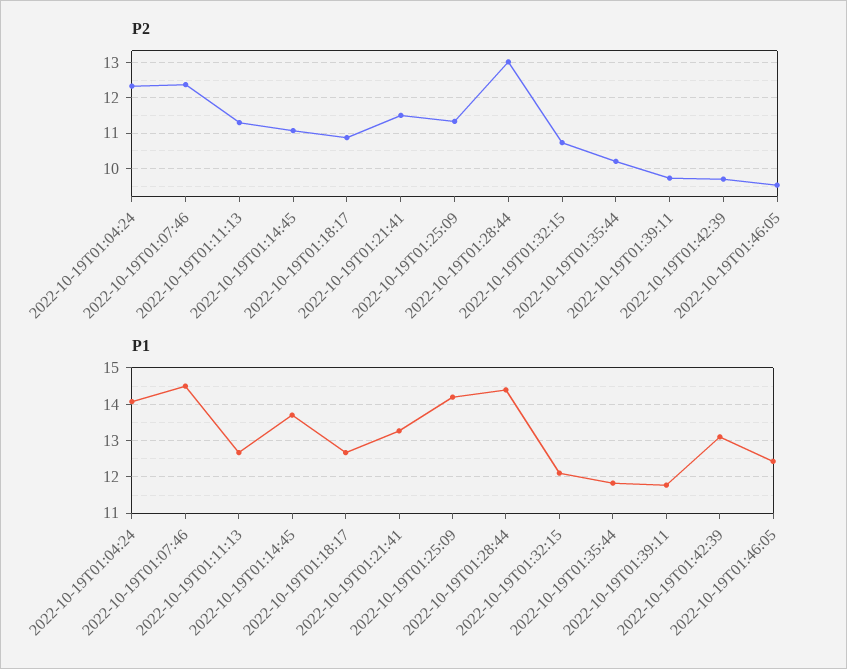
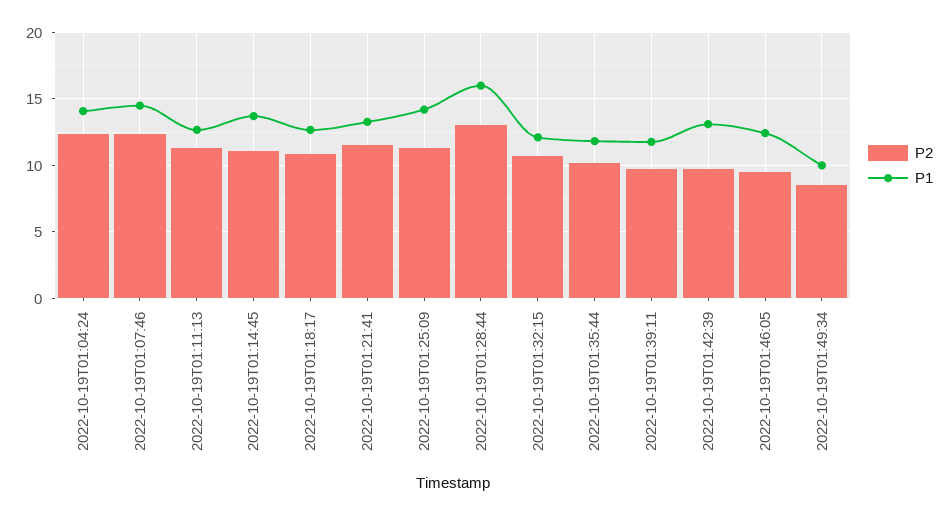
P1, 2022-10-19T01:28:44: 14.4 -> 16
P2, 2022-10-19T01:49:34: none -> 8.5
P1, 2022-10-19T01:49:34: none -> 10

